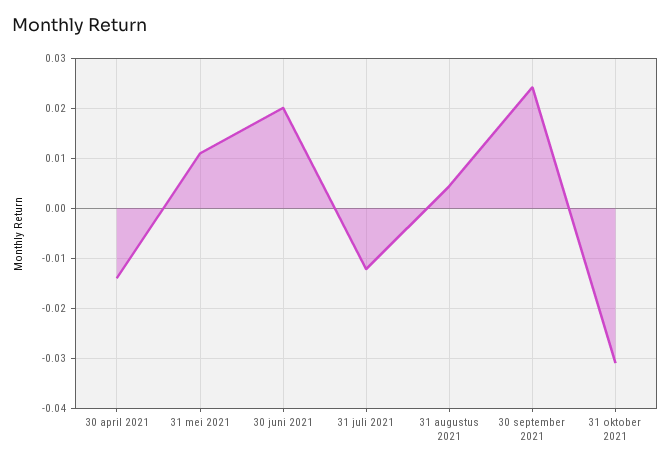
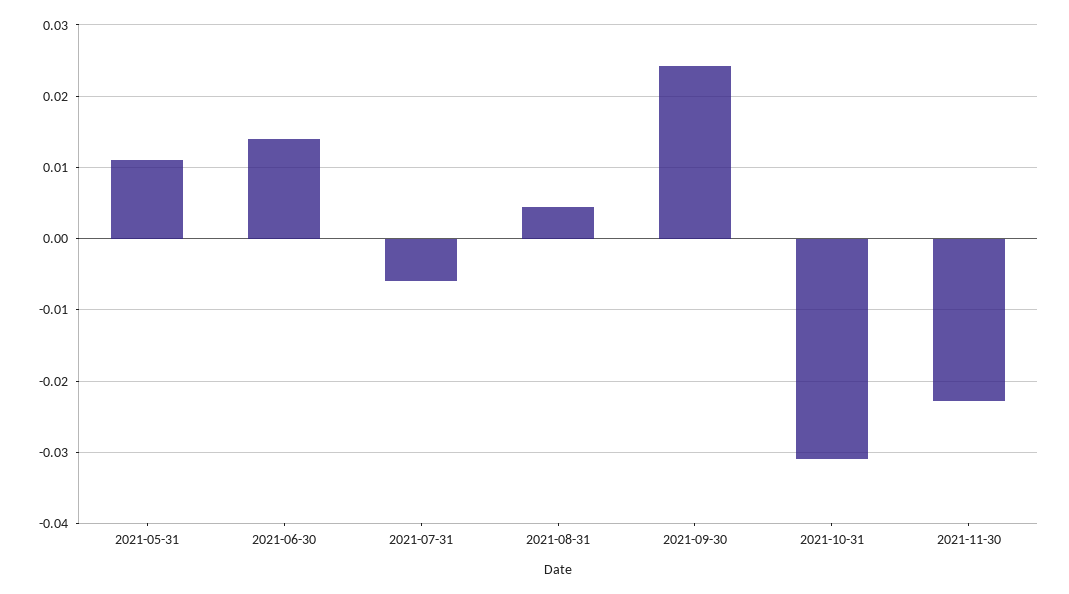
30 april 2021: -0.014 -> none
30 juni 2021: 0.02 -> 0.014
31 juli 2021: -0.012 -> -0.006
2021-11-30: none -> -0.023

